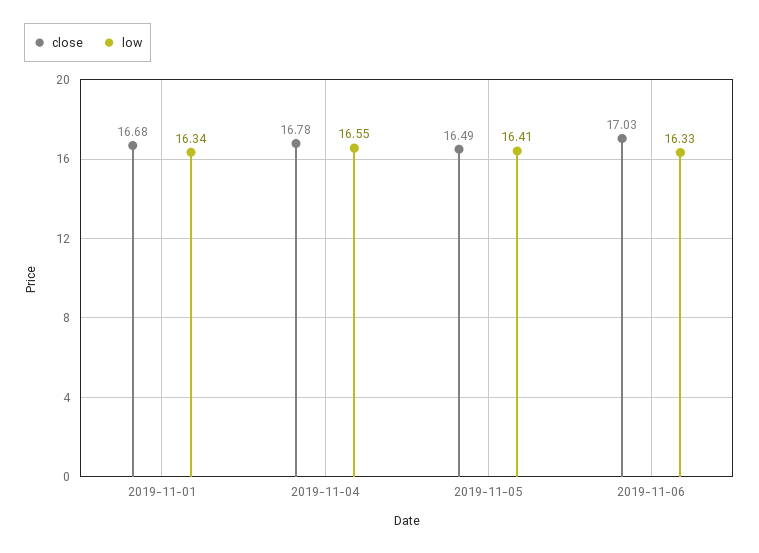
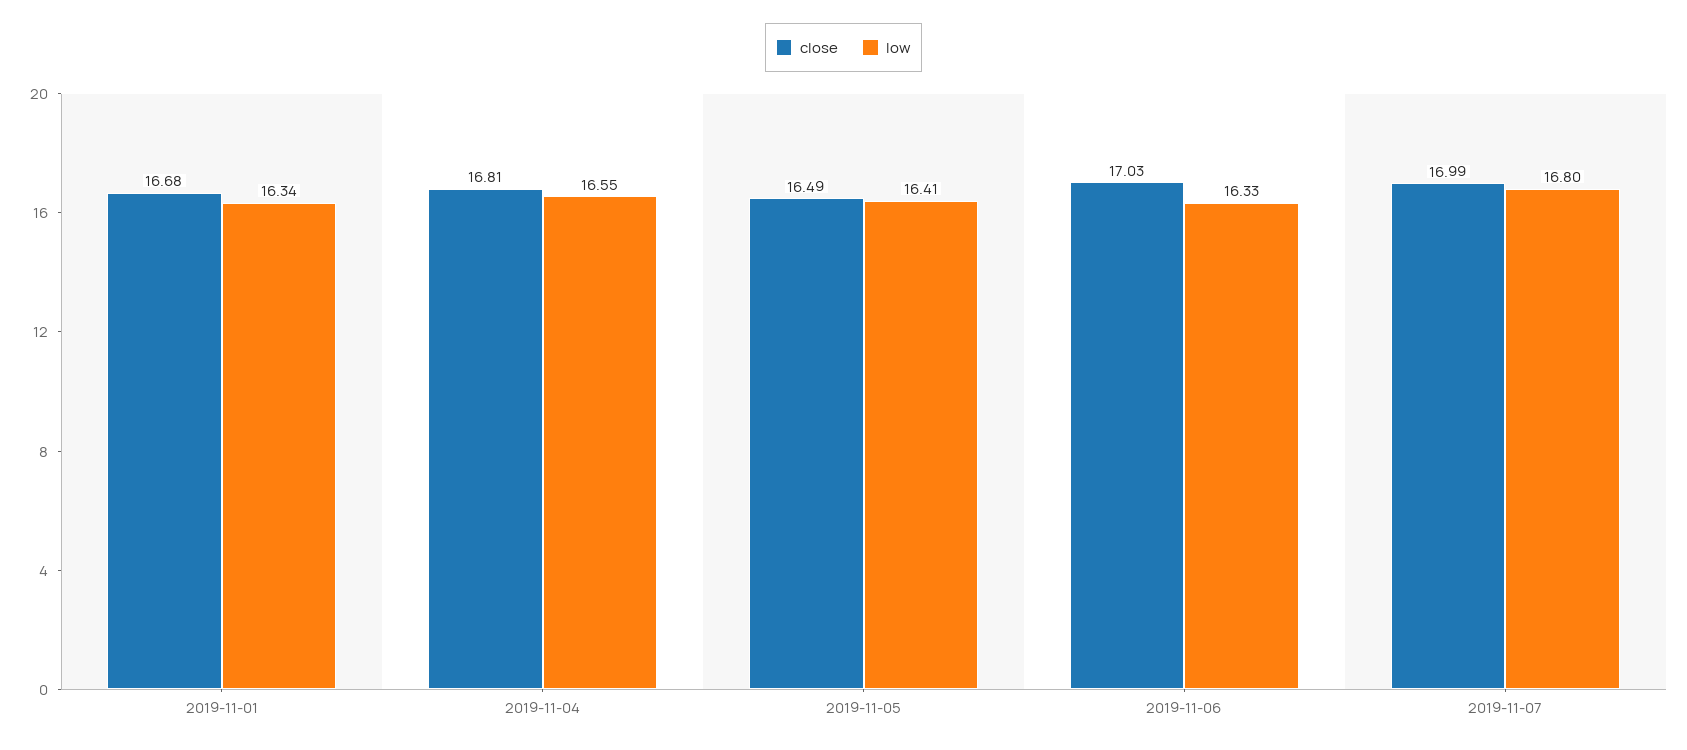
close, 2019-11-04: 16.78 -> 16.81
close, 2019-11-07: none -> 16.99
low, 2019-11-07: none -> 16.8

